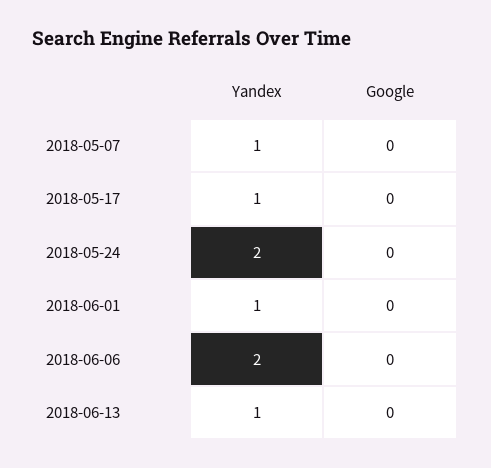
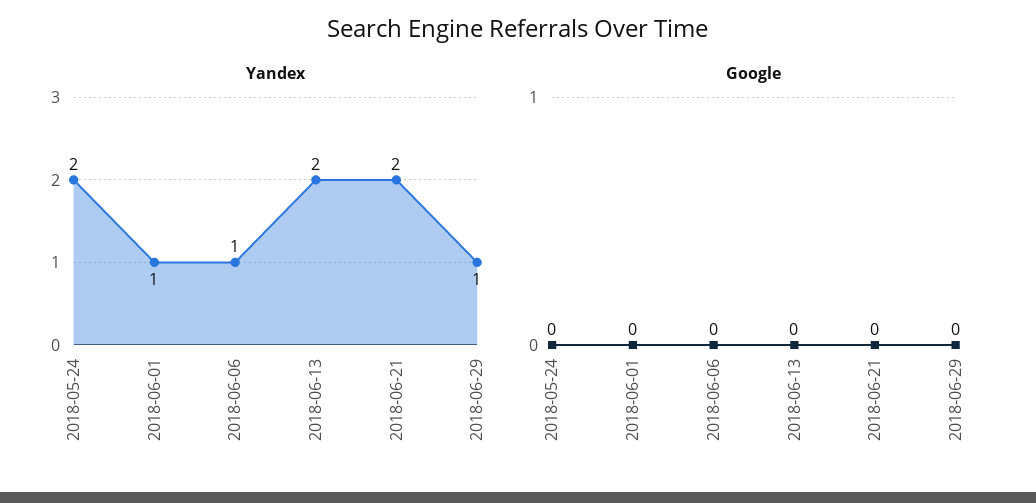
Yandex, 2018-05-07: 1 -> none
Google, 2018-05-07: 0 -> none
Yandex, 2018-05-17: 1 -> none
Google, 2018-05-17: 0 -> none
Yandex, 2018-06-06: 2 -> 1
Yandex, 2018-06-13: 1 -> 2
Yandex, 2018-06-21: none -> 2
Yandex, 2018-06-29: none -> 1
Google, 2018-06-21: none -> 0
Google, 2018-06-29: none -> 0

